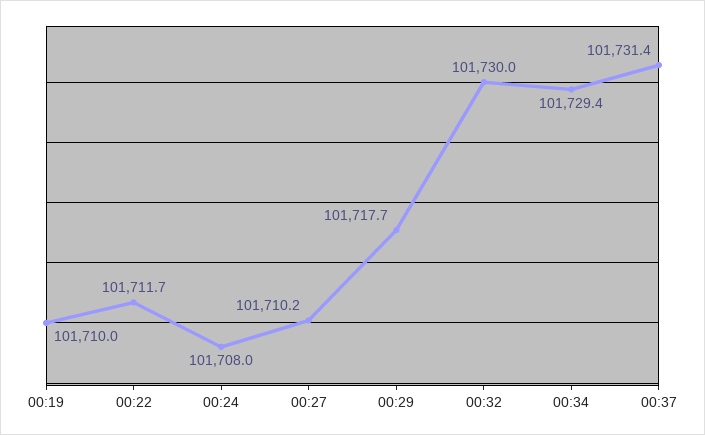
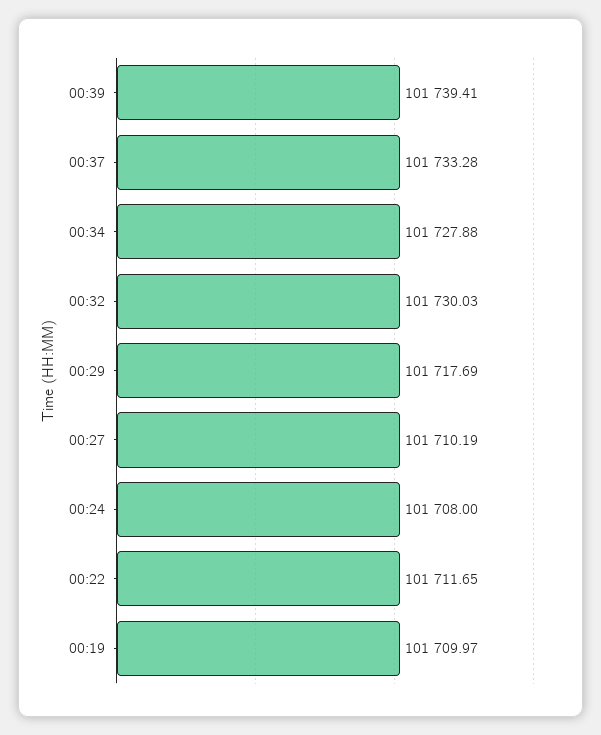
00:34: 101729.4 -> 101727.88
00:37: 101731.4 -> 101733.28
00:39: none -> 101739.41

